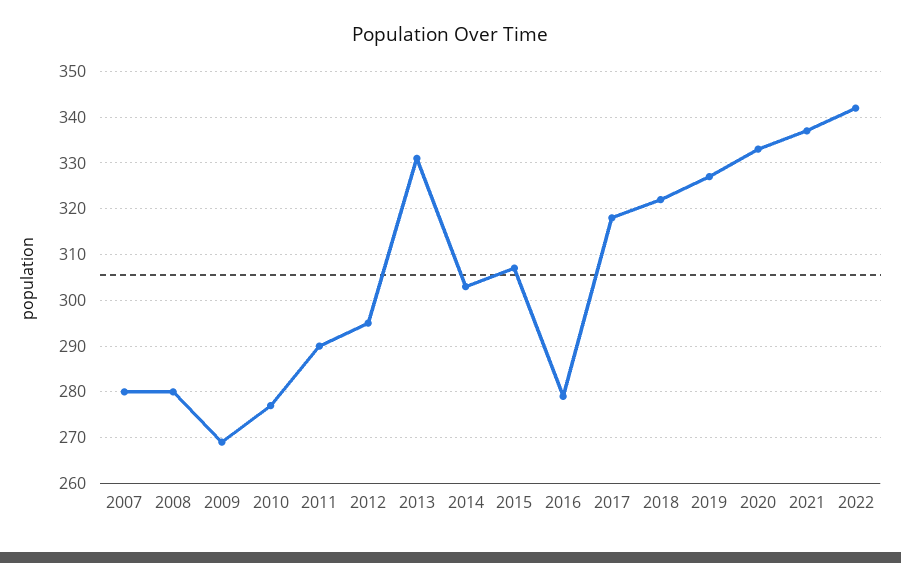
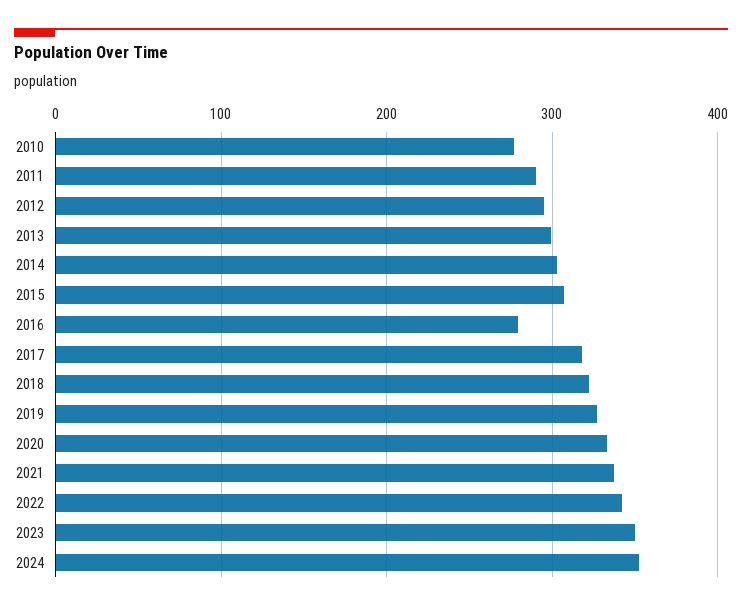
2007: 280 -> none
2008: 280 -> none
2009: 270 -> none
2013: 330 -> 300
2023: none -> 350
2024: none -> 350

